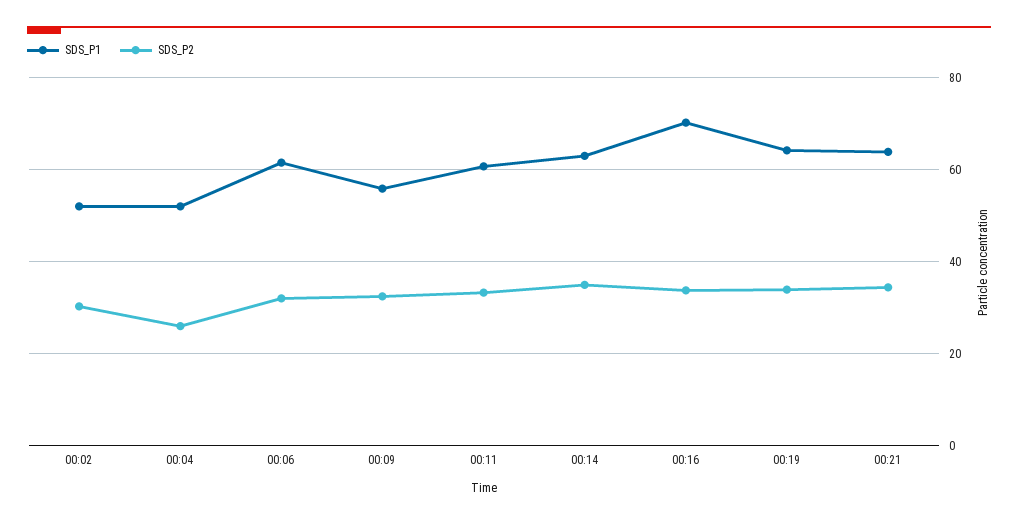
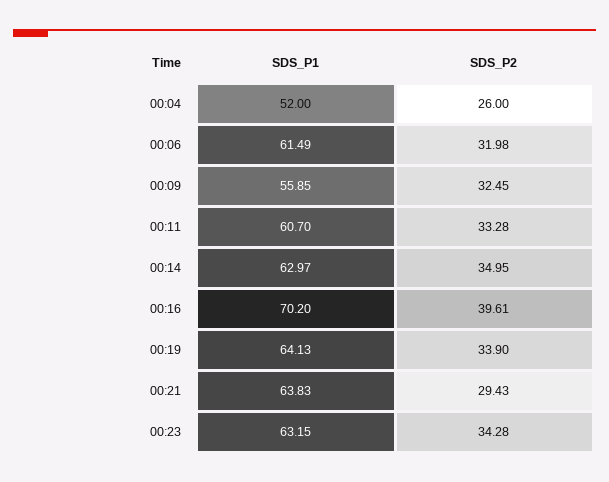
SDS_P1, 00:02: 52 -> none
SDS_P2, 00:02: 30 -> none
SDS_P2, 00:16: 34 -> 39.61
SDS_P2, 00:21: 34 -> 29.43
SDS_P1, 00:23: none -> 63.15
SDS_P2, 00:23: none -> 34.28

